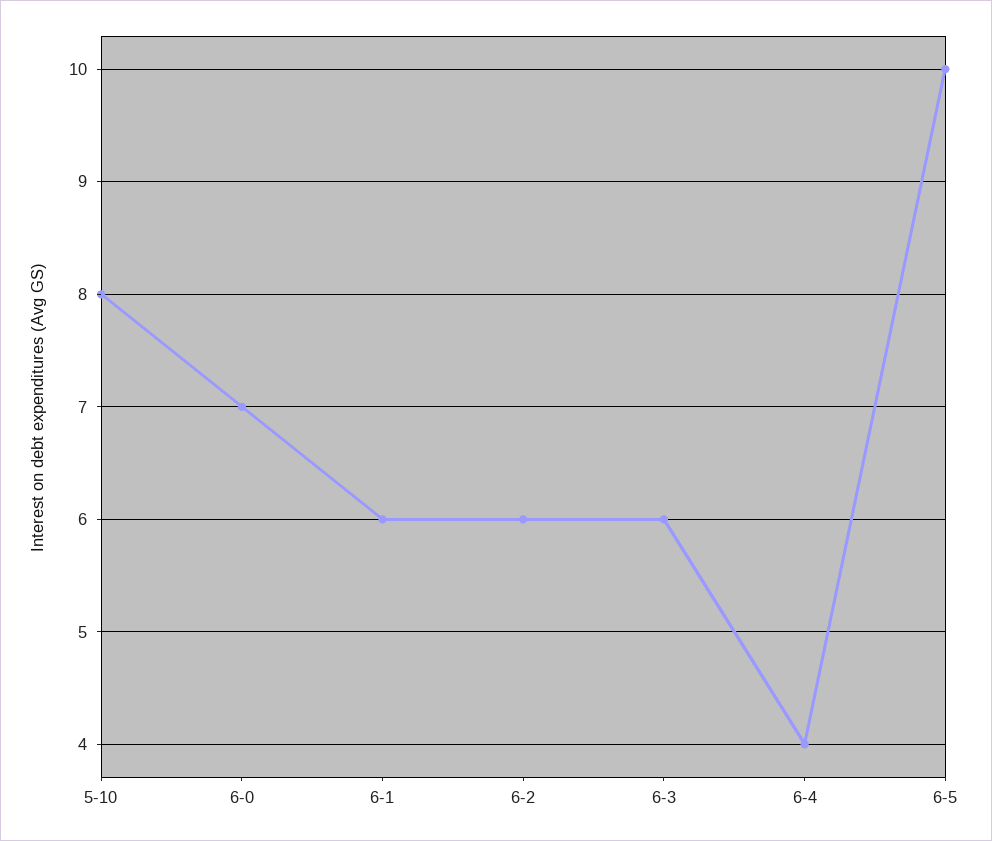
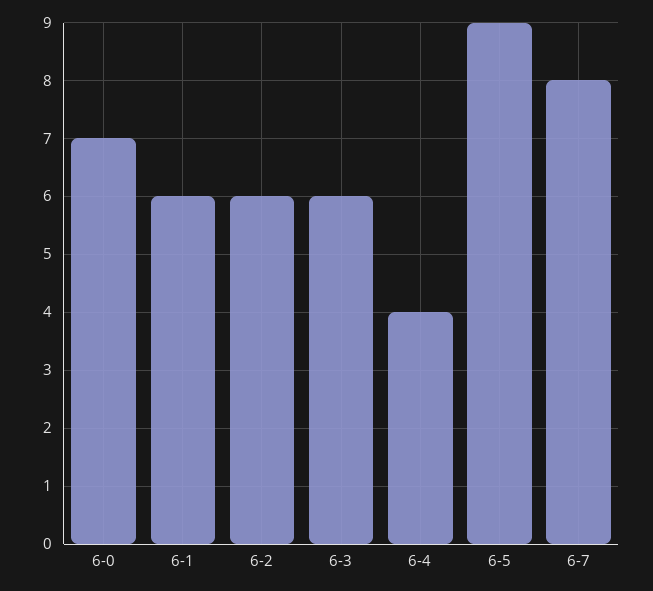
5-10: 8 -> none
6-5: 10 -> 9
6-7: none -> 8

